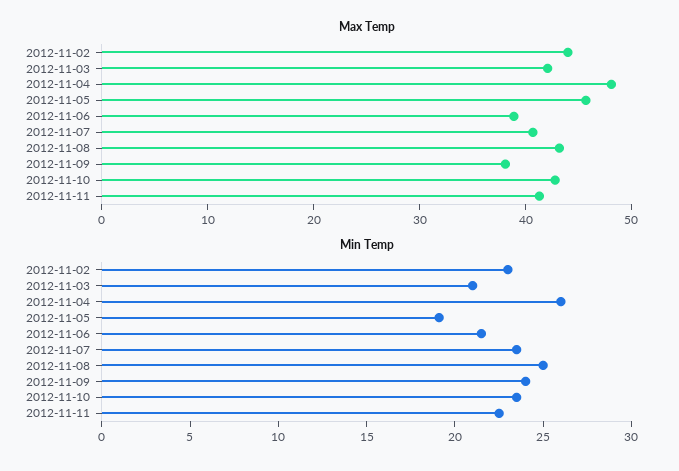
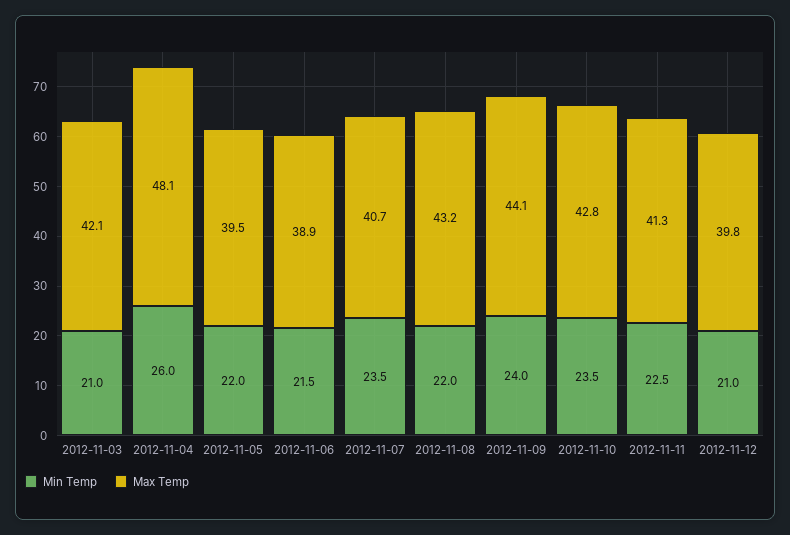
Max Temp, 2012-11-02: 44 -> none
Max Temp, 2012-11-05: 46 -> 39.5
Max Temp, 2012-11-09: 38 -> 44.1
Min Temp, 2012-11-02: 23 -> none
Min Temp, 2012-11-05: 19 -> 22
Min Temp, 2012-11-08: 25 -> 22
Min Temp, 2012-11-12: none -> 21
Max Temp, 2012-11-12: none -> 39.8

